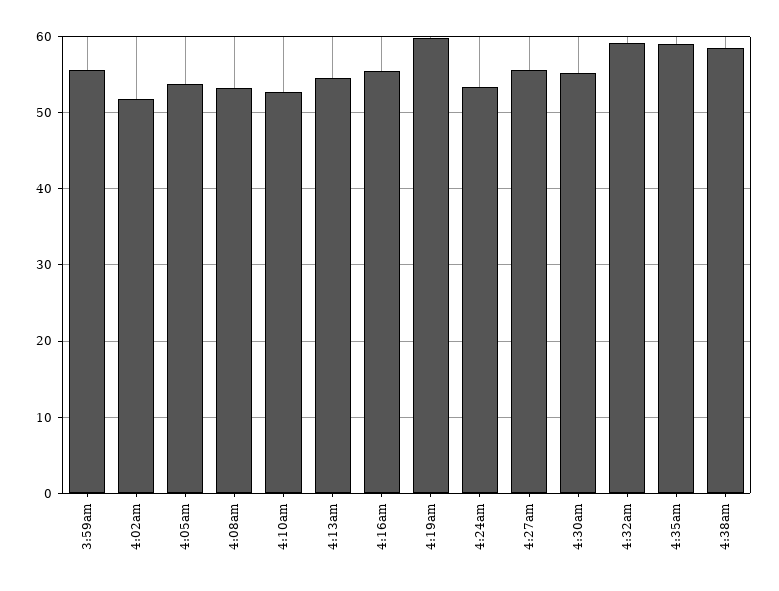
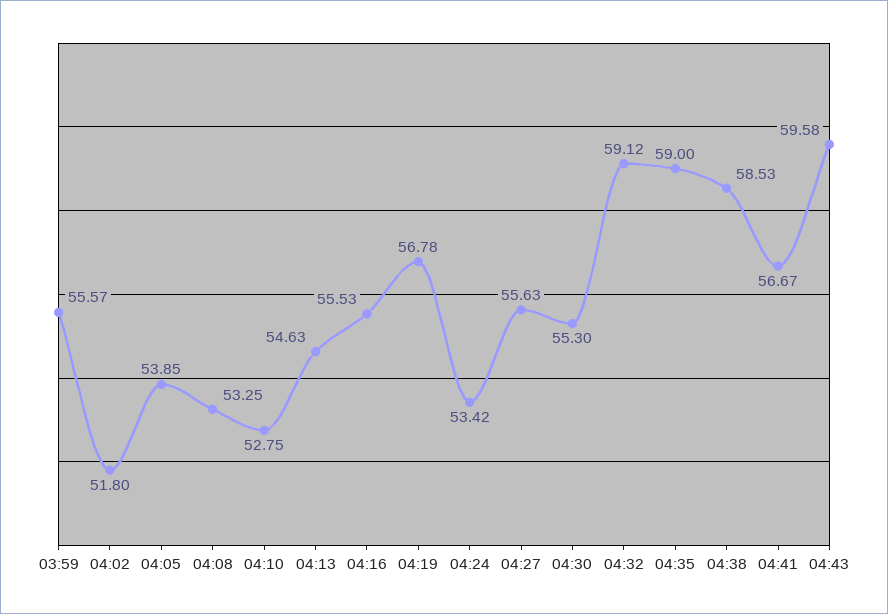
4:19am: 60 -> 56.78
04:41: none -> 56.67
04:43: none -> 59.58

